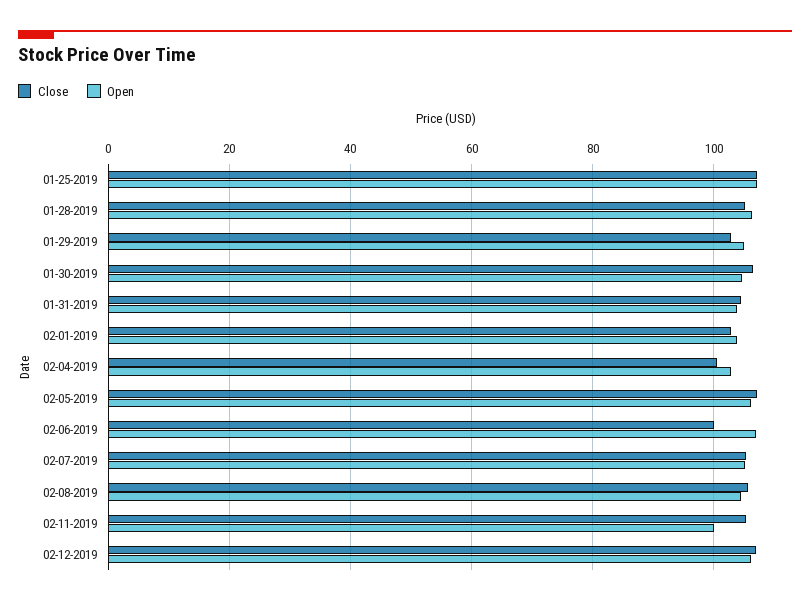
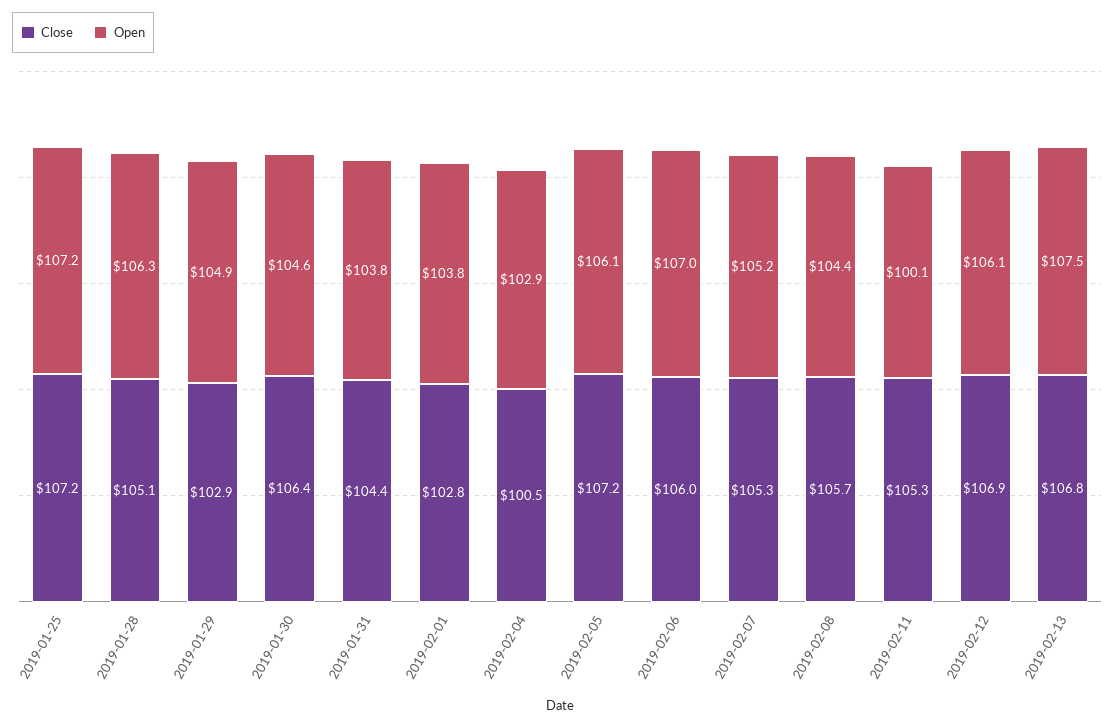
Close, 02-06-2019: 100 -> 106
Close, 2019-02-13: none -> 106.8
Open, 2019-02-13: none -> 107.5

